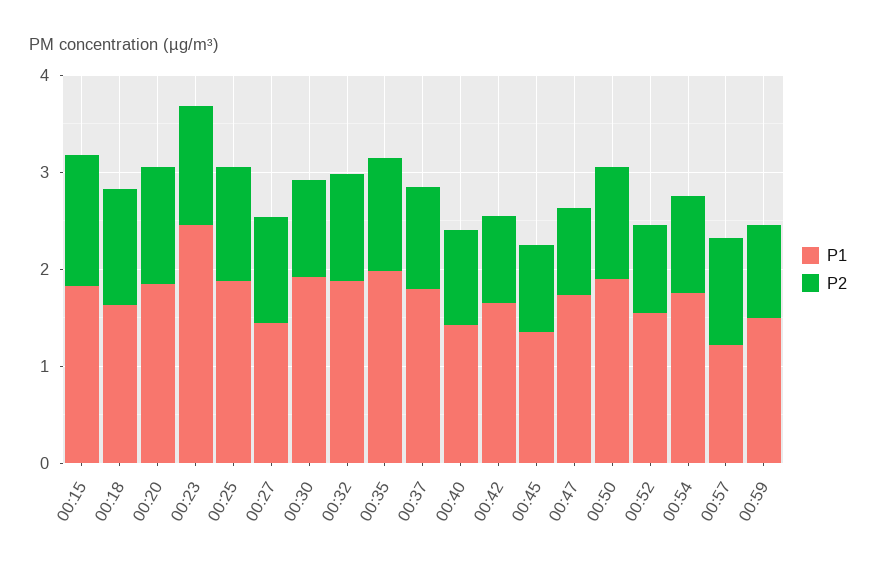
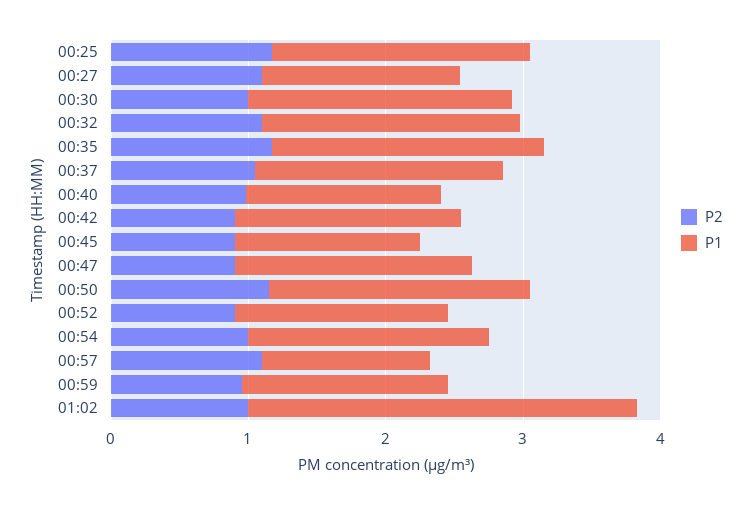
P1, 00:15: 1.8 -> none
P2, 00:15: 1.4 -> none
P1, 00:18: 1.6 -> none
P2, 00:18: 1.2 -> none
P1, 00:20: 1.8 -> none
P2, 00:20: 1.2 -> none
P1, 00:23: 2.4 -> none
P2, 00:23: 1.2 -> none
P2, 01:02: none -> 1
P1, 01:02: none -> 2.8

